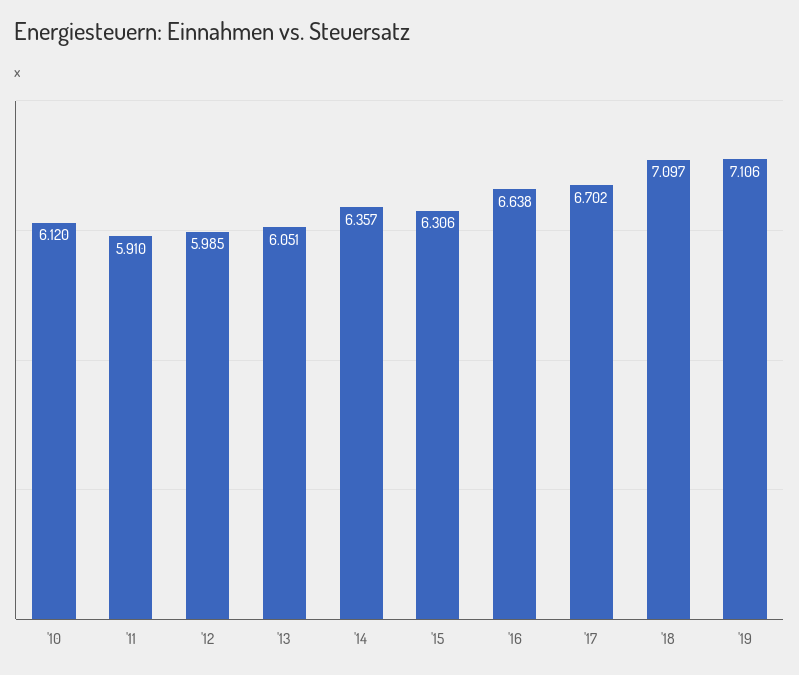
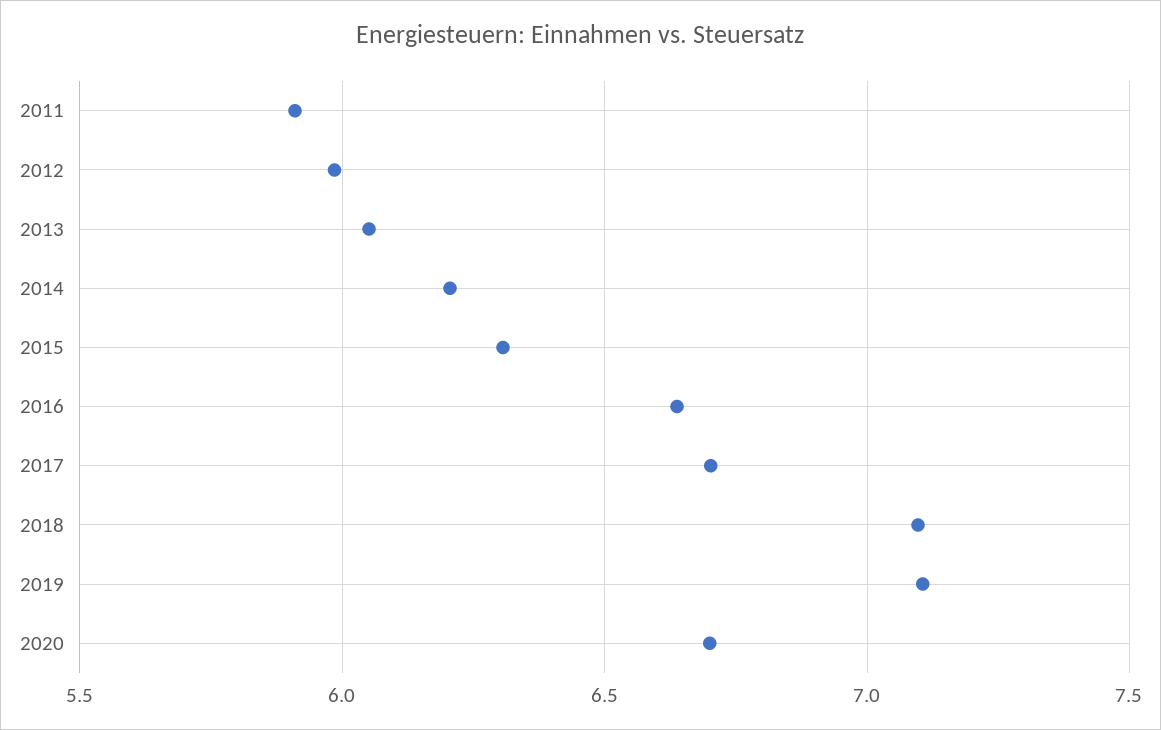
'10: 6.12 -> none
'14: 6.357 -> 6.2
2020: none -> 6.7

